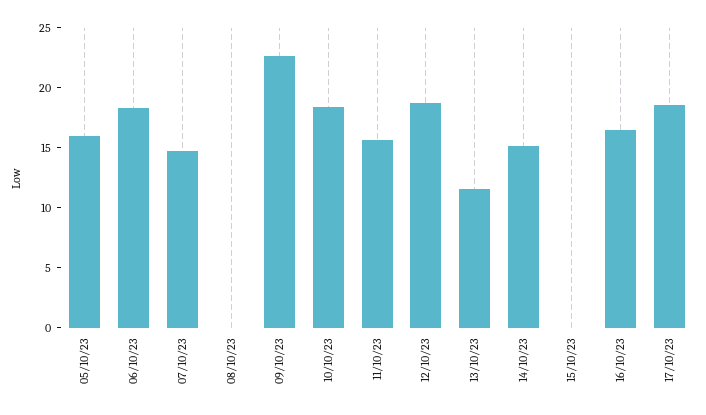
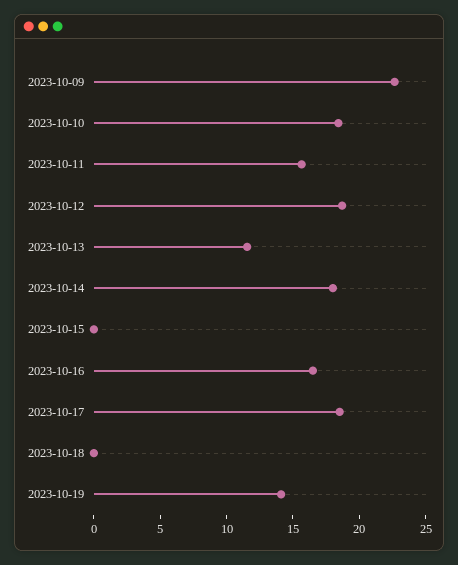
05/10/23: 16 -> none
06/10/23: 18 -> none
07/10/23: 15 -> none
08/10/23: 0 -> none
14/10/23: 15 -> 18
2023-10-18: none -> 0
2023-10-19: none -> 14

